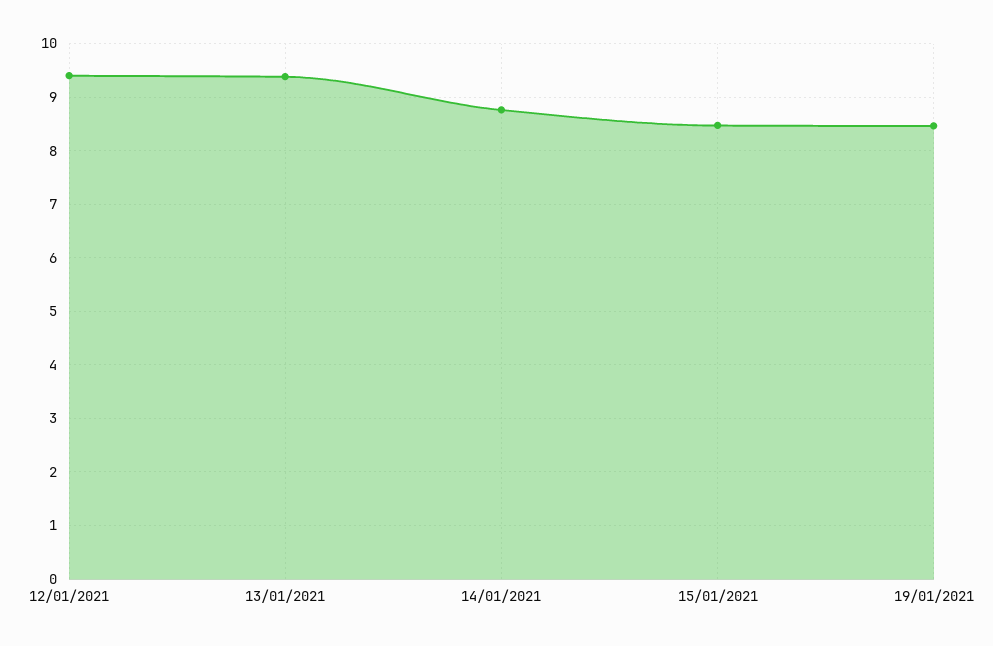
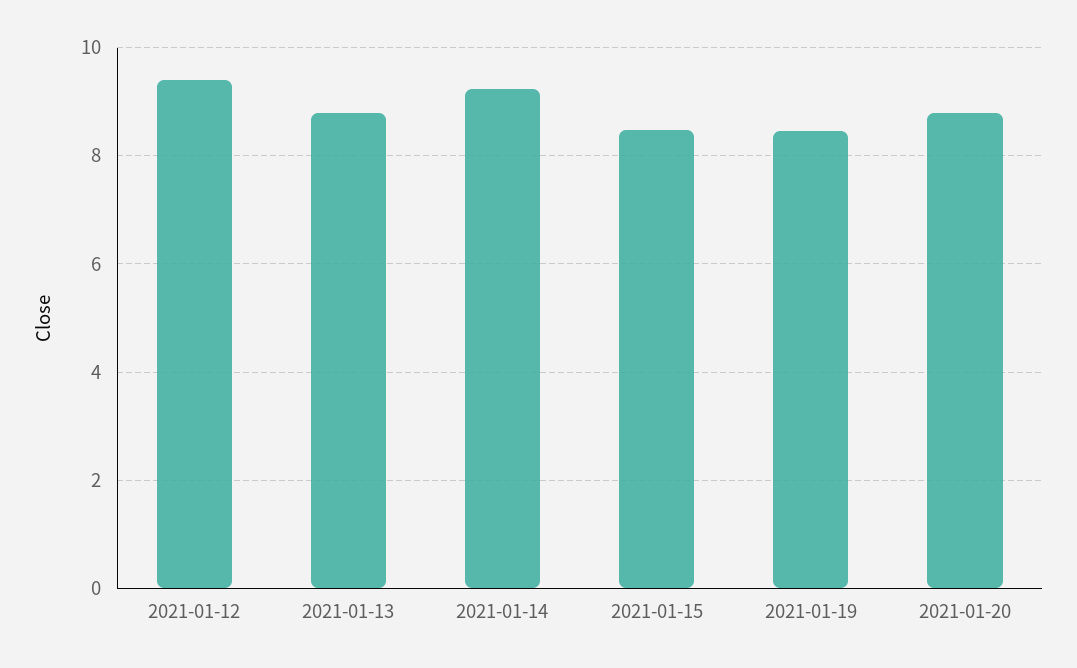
13/01/2021: 9.4 -> 8.8
14/01/2021: 8.8 -> 9.2
2021-01-20: none -> 8.8

